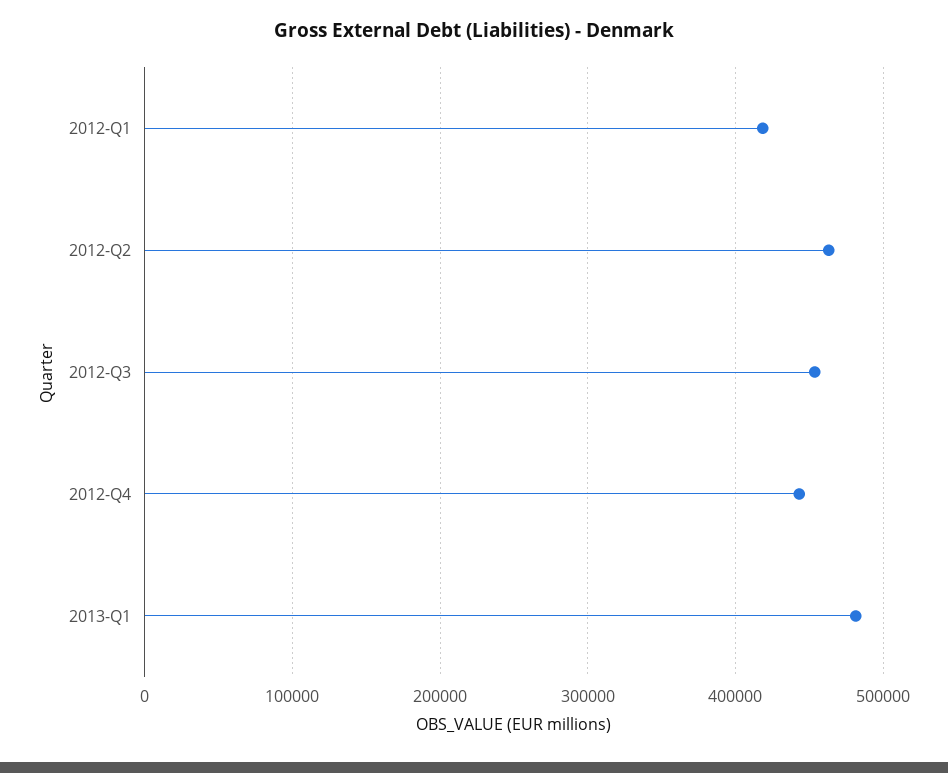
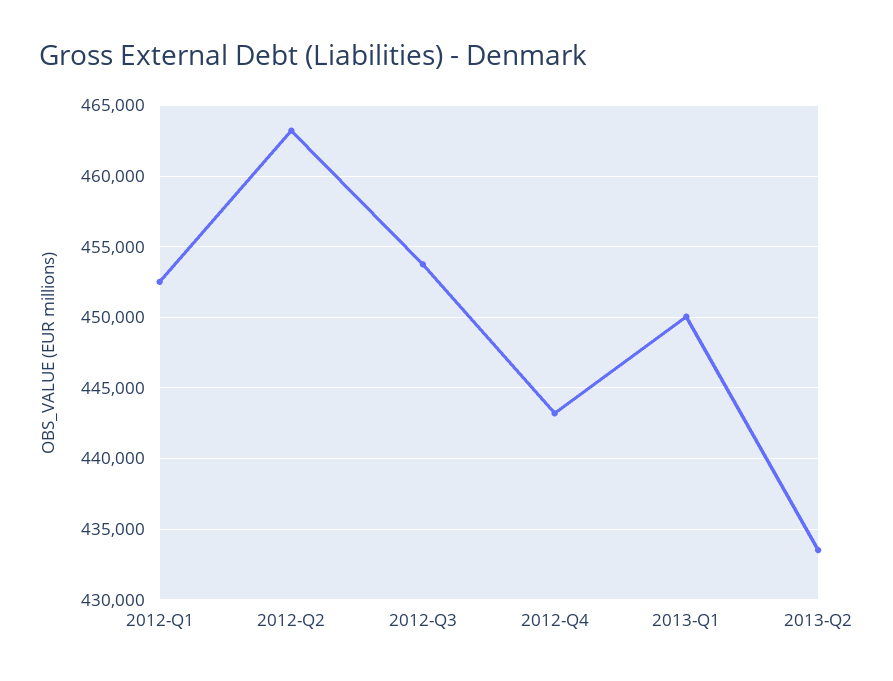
2012-Q1: 420000 -> 452500
2013-Q1: 480000 -> 450000
2013-Q2: none -> 433500

